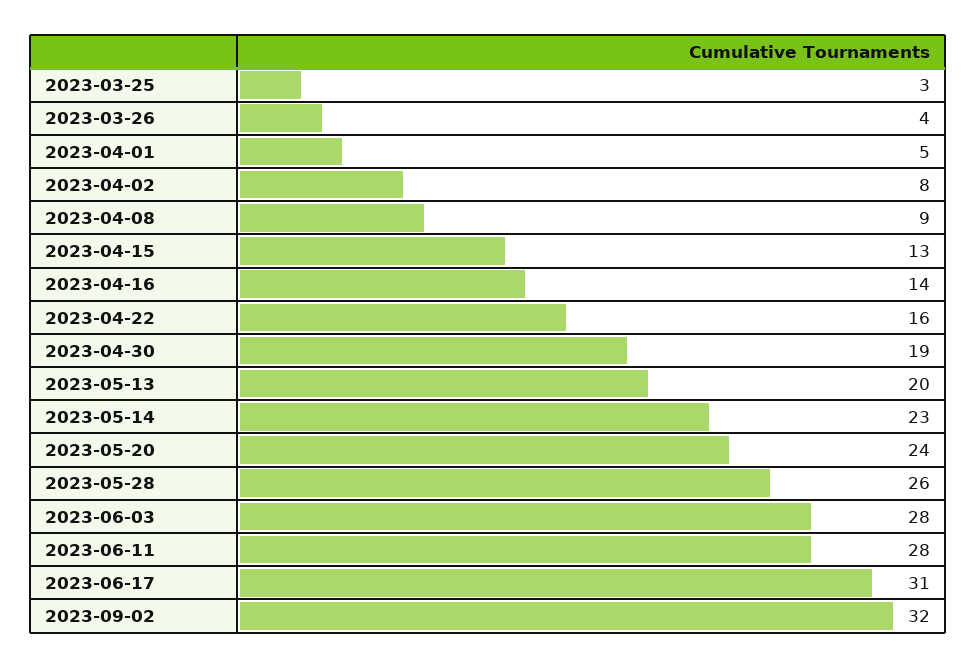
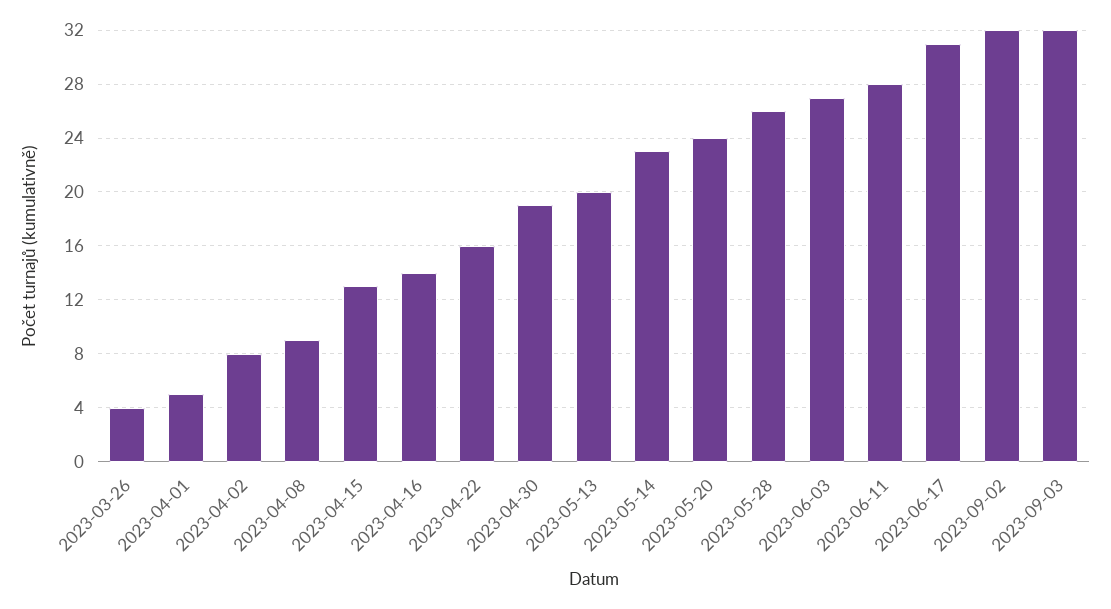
2023-03-25: 3 -> none
2023-06-03: 28 -> 27
2023-09-03: none -> 32

